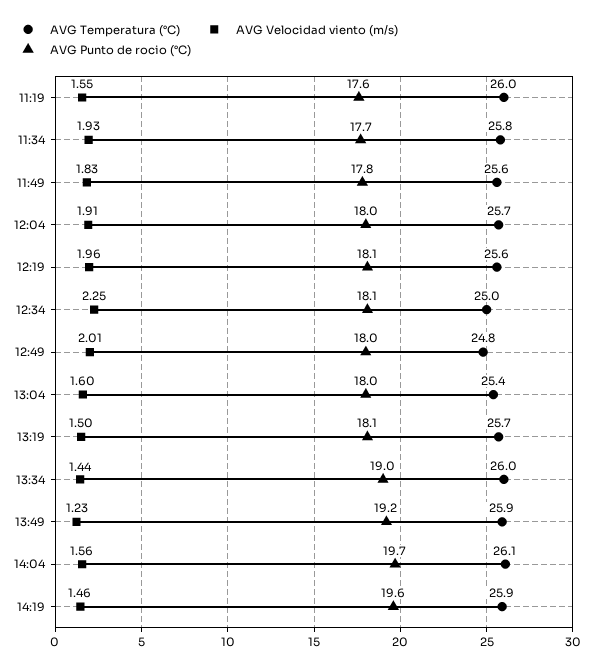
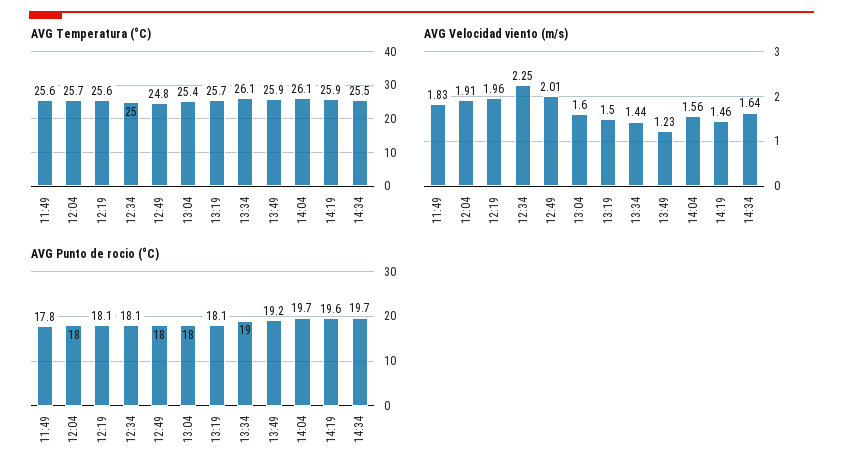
AVG Temperatura (°C), 11:19: 26 -> none
AVG Velocidad viento (m/s), 11:19: 1.55 -> none
AVG Punto de rocio (°C), 11:19: 17.6 -> none
AVG Temperatura (°C), 11:34: 25.8 -> none
AVG Velocidad viento (m/s), 11:34: 1.93 -> none
AVG Punto de rocio (°C), 11:34: 17.7 -> none
AVG Temperatura (°C), 13:34: 26 -> 26.1
AVG Temperatura (°C), 14:34: none -> 25.5
AVG Velocidad viento (m/s), 14:34: none -> 1.64
AVG Punto de rocio (°C), 14:34: none -> 19.7

